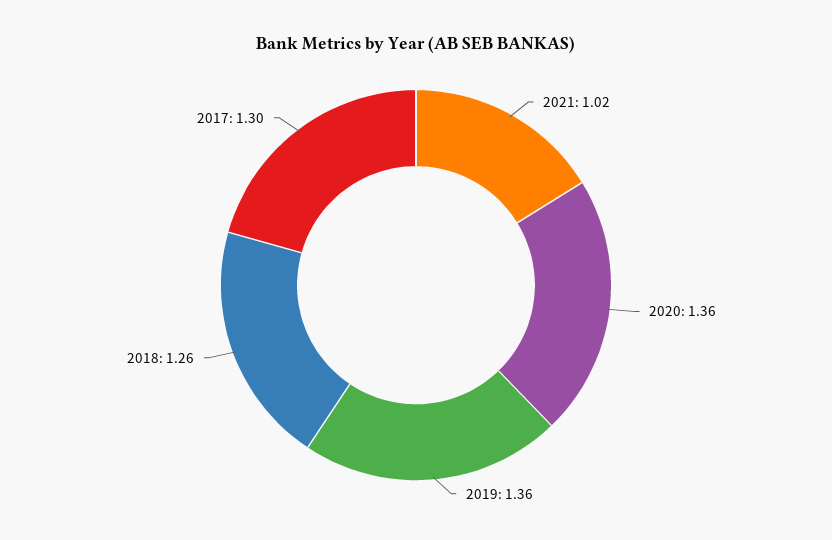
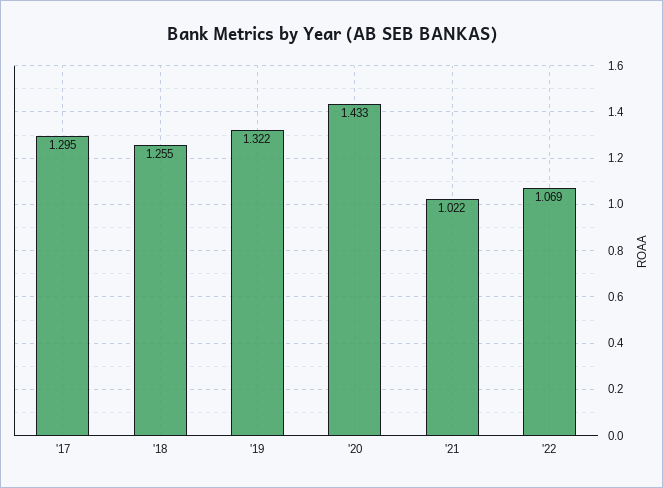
2020: 1.36 -> 1.433
2019: 1.36 -> 1.322
'22: none -> 1.069

